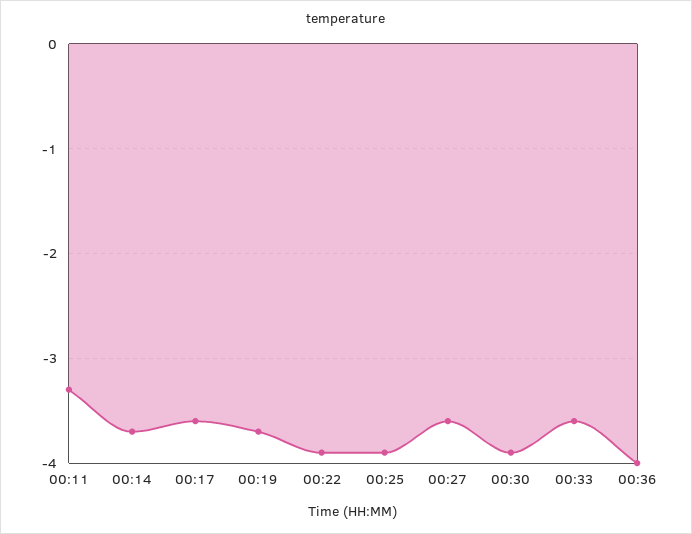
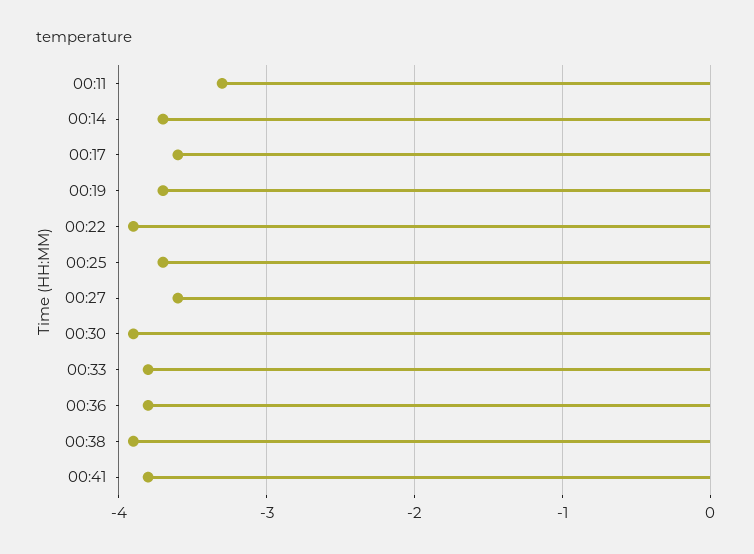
00:25: -3.9 -> -3.7
00:33: -3.6 -> -3.8
00:36: -4 -> -3.8
00:38: none -> -3.9
00:41: none -> -3.8

